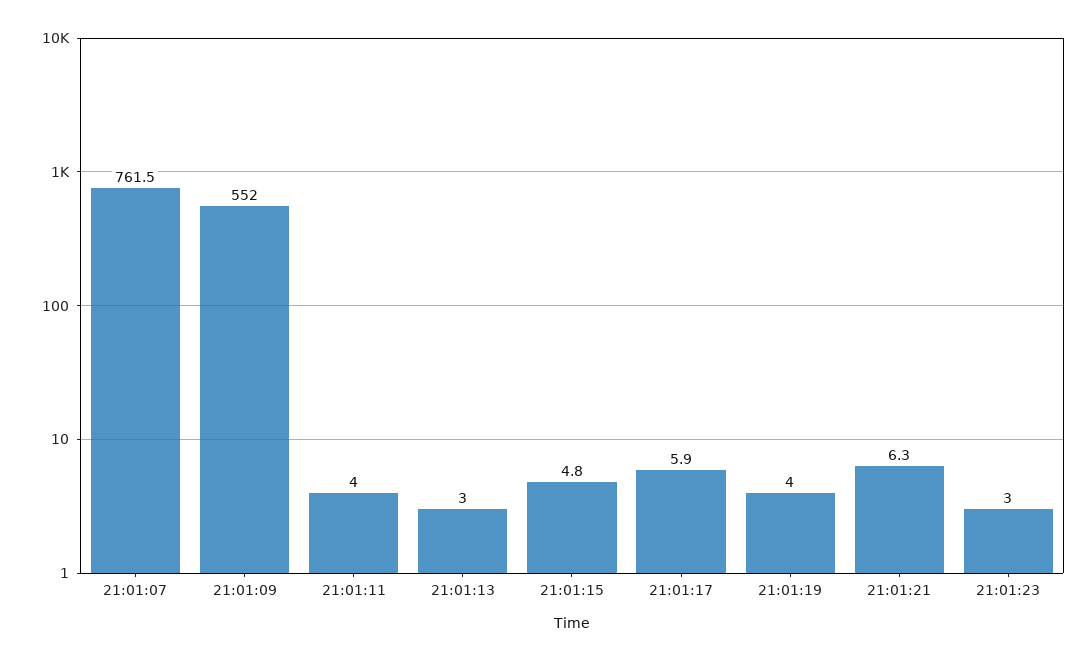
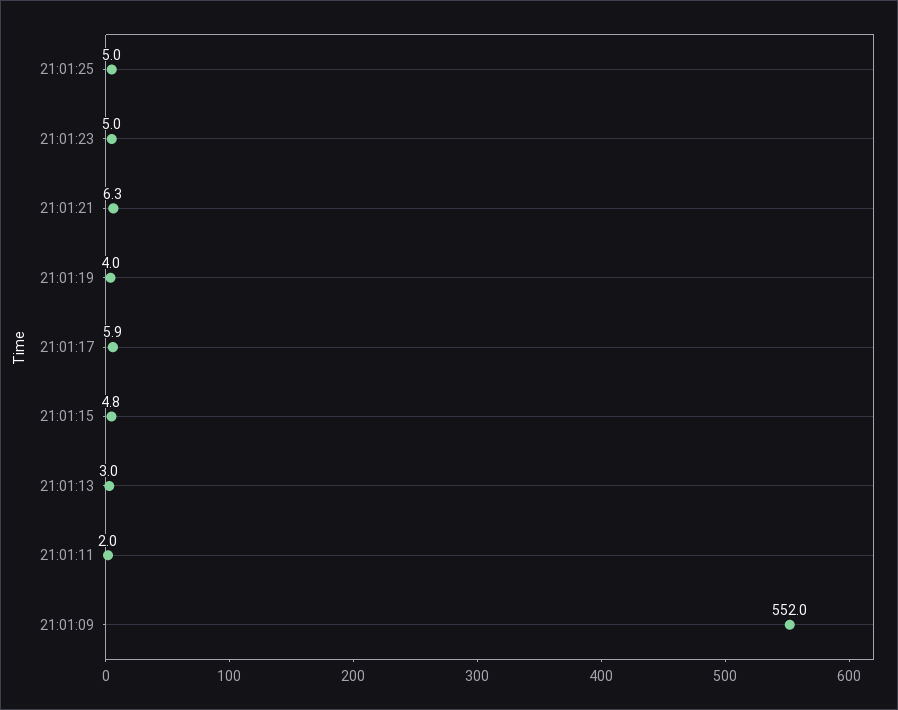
21:01:07: 761.5 -> none
21:01:11: 4 -> 2
21:01:23: 3 -> 5
21:01:25: none -> 5

